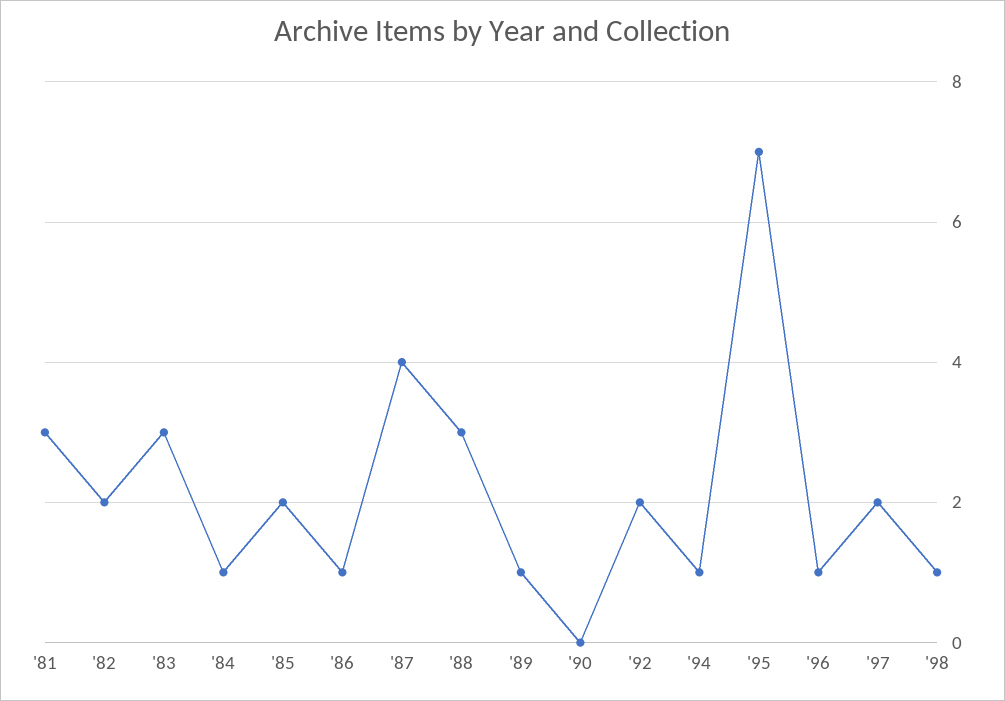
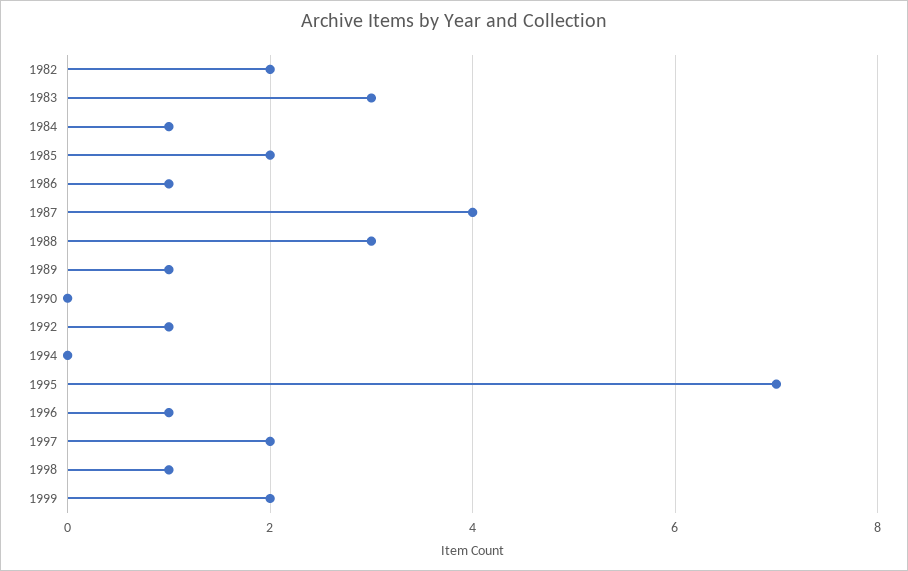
'81: 3 -> none
'92: 2 -> 1
'94: 1 -> 0
1999: none -> 2

